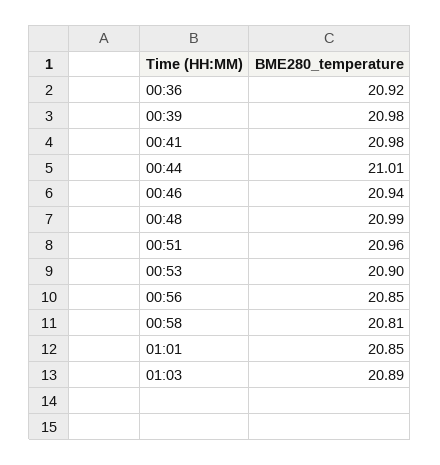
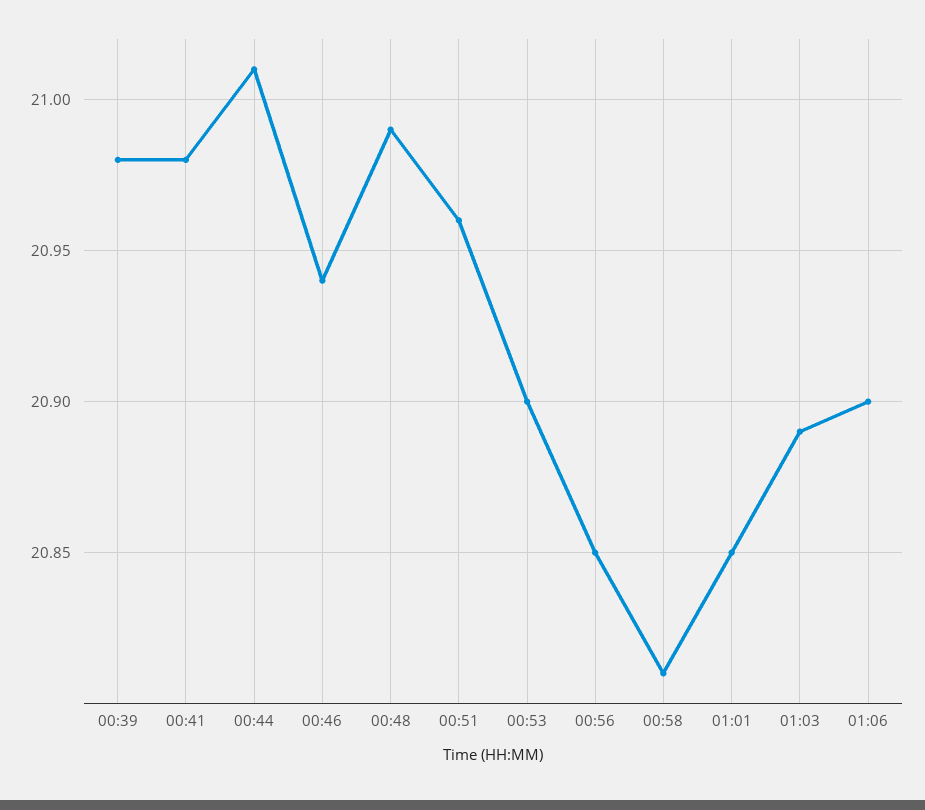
00:36: 20.92 -> none
01:06: none -> 20.9

